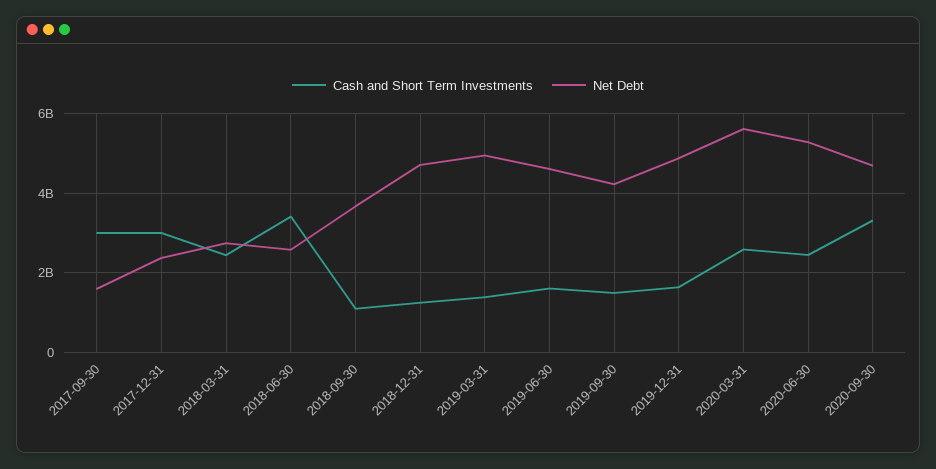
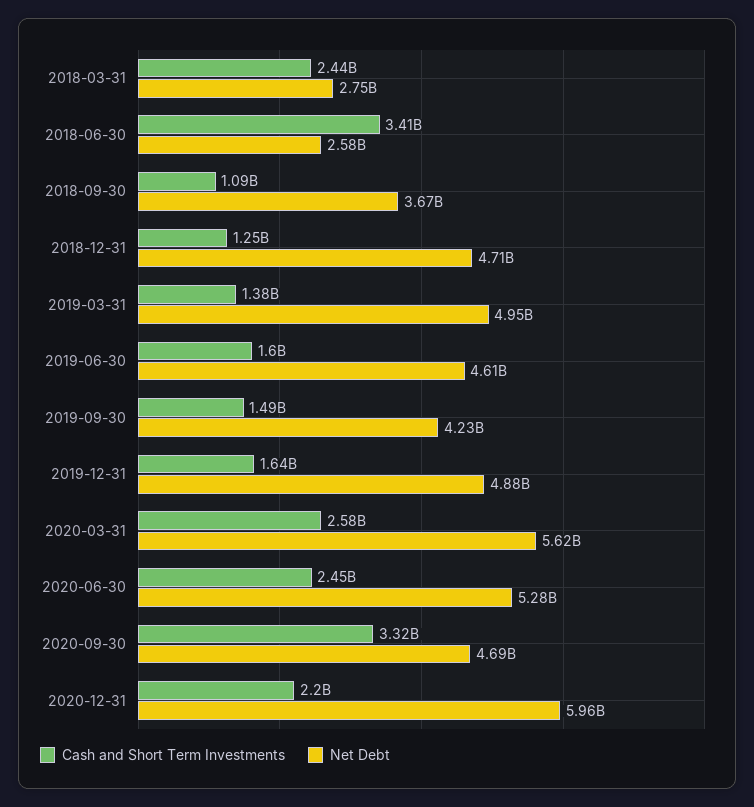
Cash and Short Term Investments, 2017-09-30: 3000000000 -> none
Net Debt, 2017-09-30: 1600000000 -> none
Cash and Short Term Investments, 2017-12-31: 3000000000 -> none
Net Debt, 2017-12-31: 2400000000 -> none
Cash and Short Term Investments, 2020-12-31: none -> 2200000000
Net Debt, 2020-12-31: none -> 5960000000

